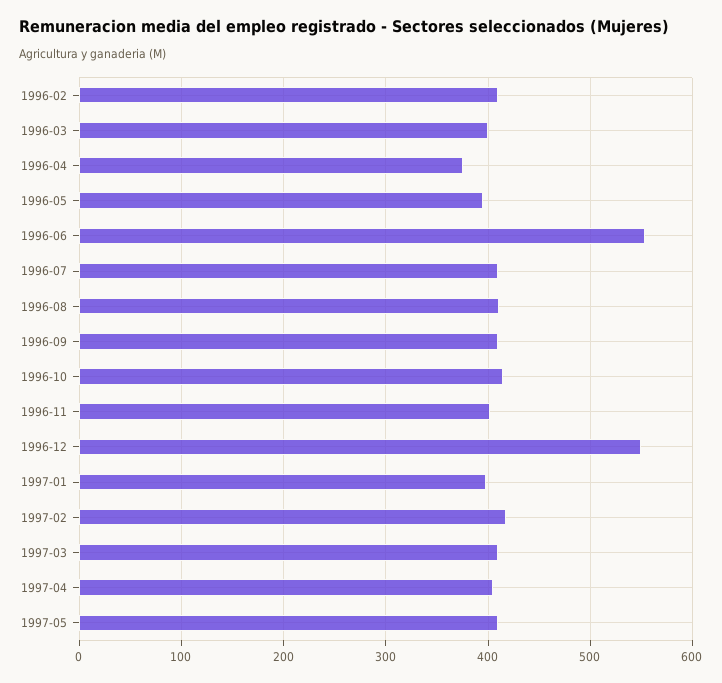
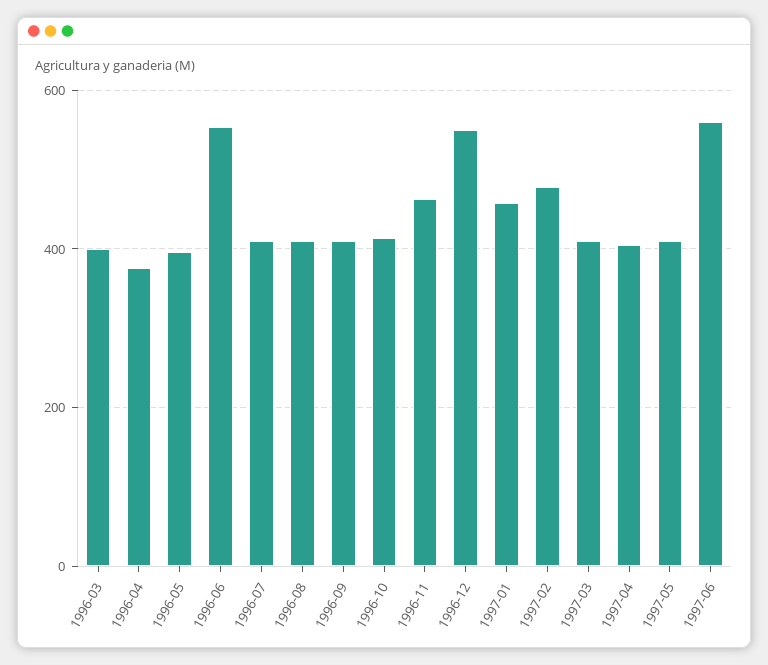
1996-02: 410 -> none
1996-11: 400 -> 460
1997-01: 400 -> 460
1997-02: 420 -> 480
1997-06: none -> 560

